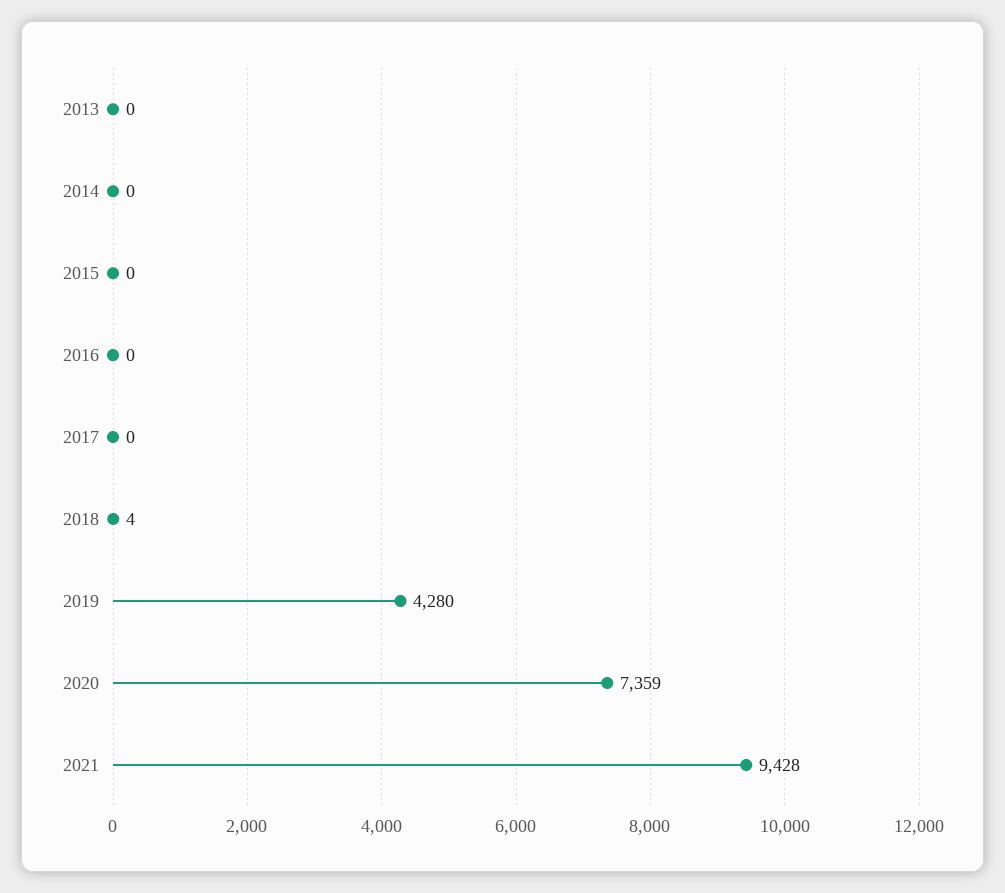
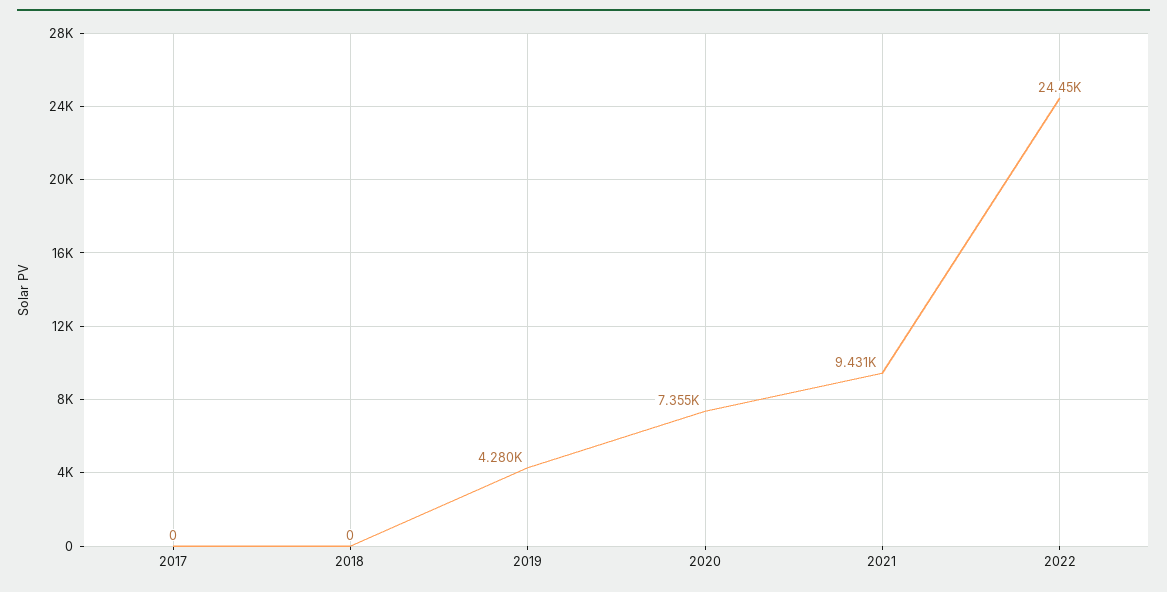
2013: 0 -> none
2014: 0 -> none
2015: 0 -> none
2016: 0 -> none
2018: 4 -> 0
2020: 7359 -> 7355
2021: 9428 -> 9431
2022: none -> 24450

